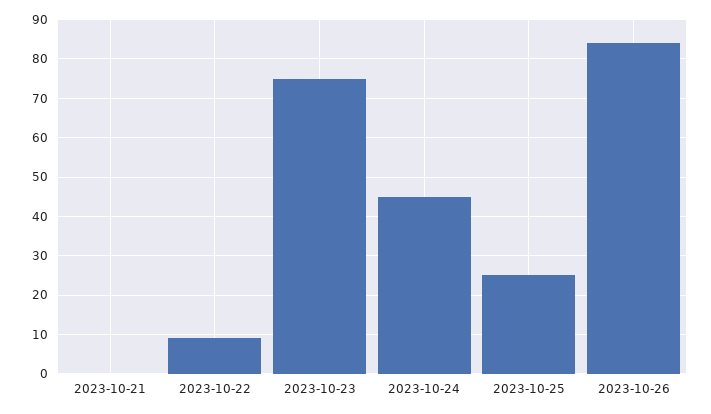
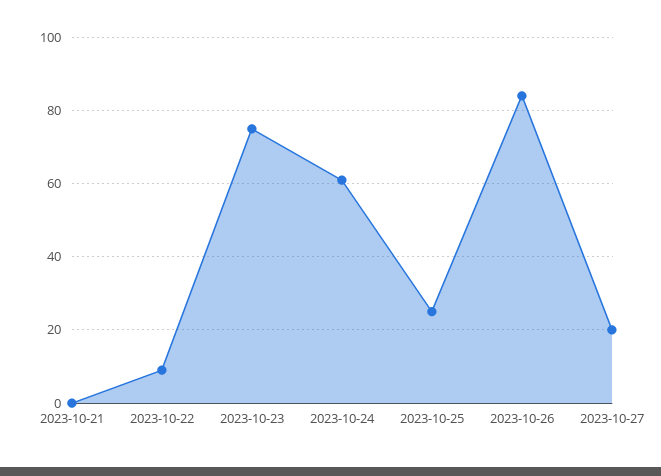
2023-10-24: 45 -> 60
2023-10-27: none -> 20

